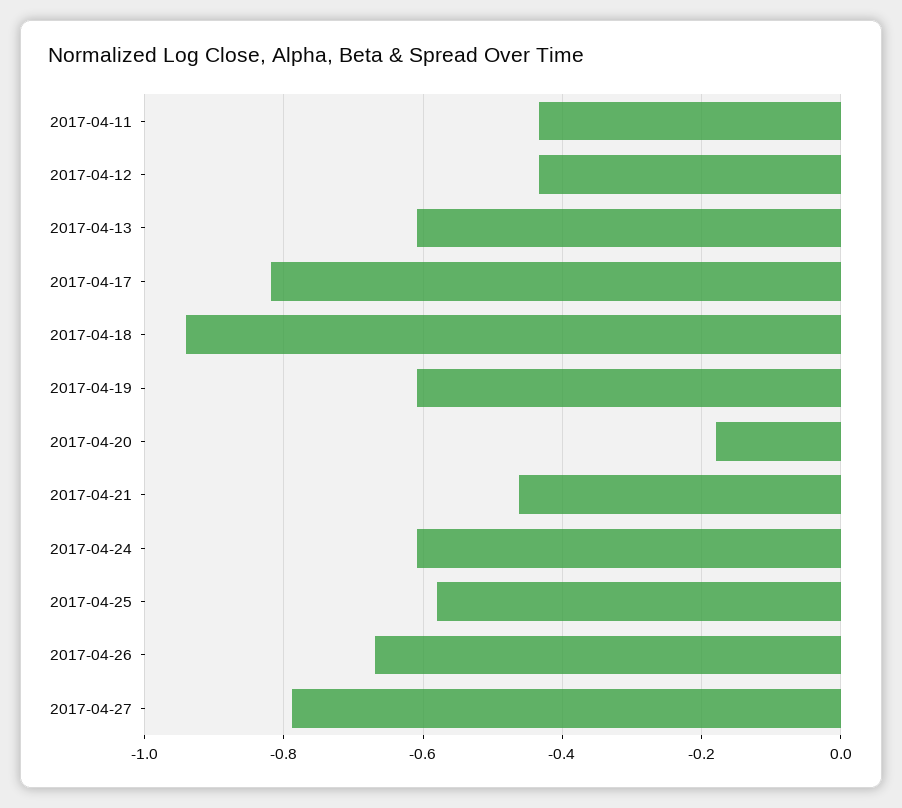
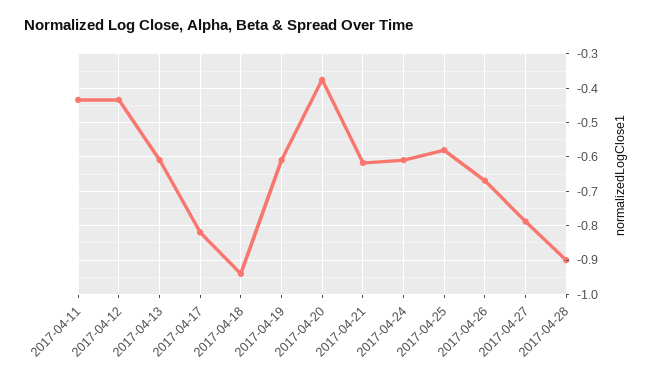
2017-04-20: -0.18 -> -0.38
2017-04-21: -0.46 -> -0.62
2017-04-28: none -> -0.9

